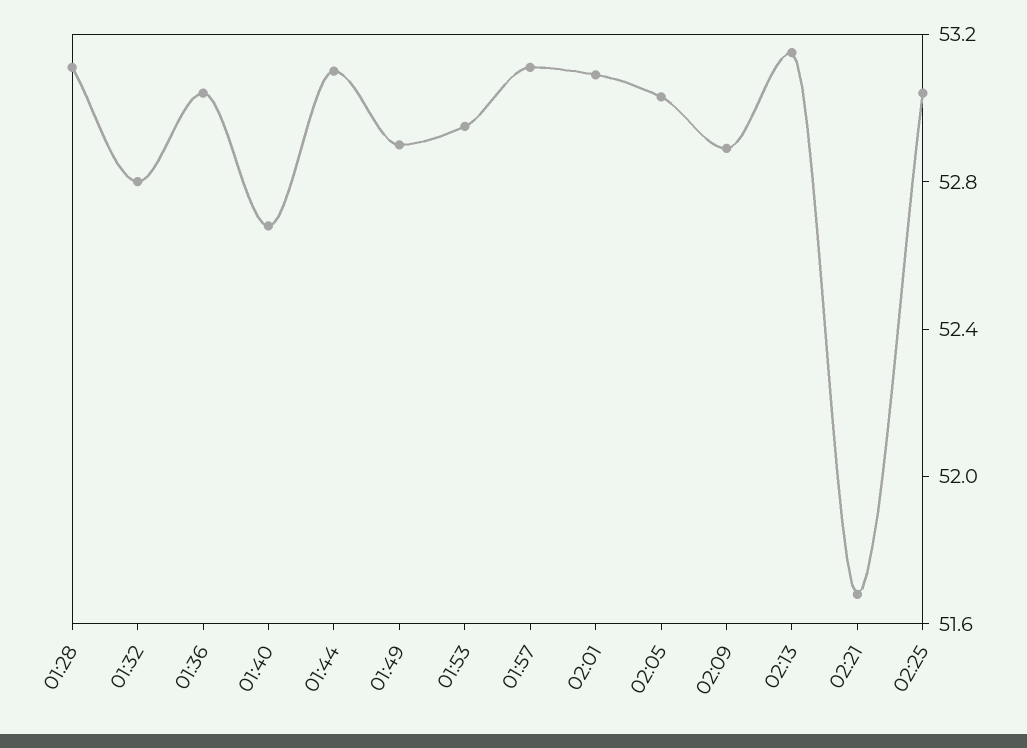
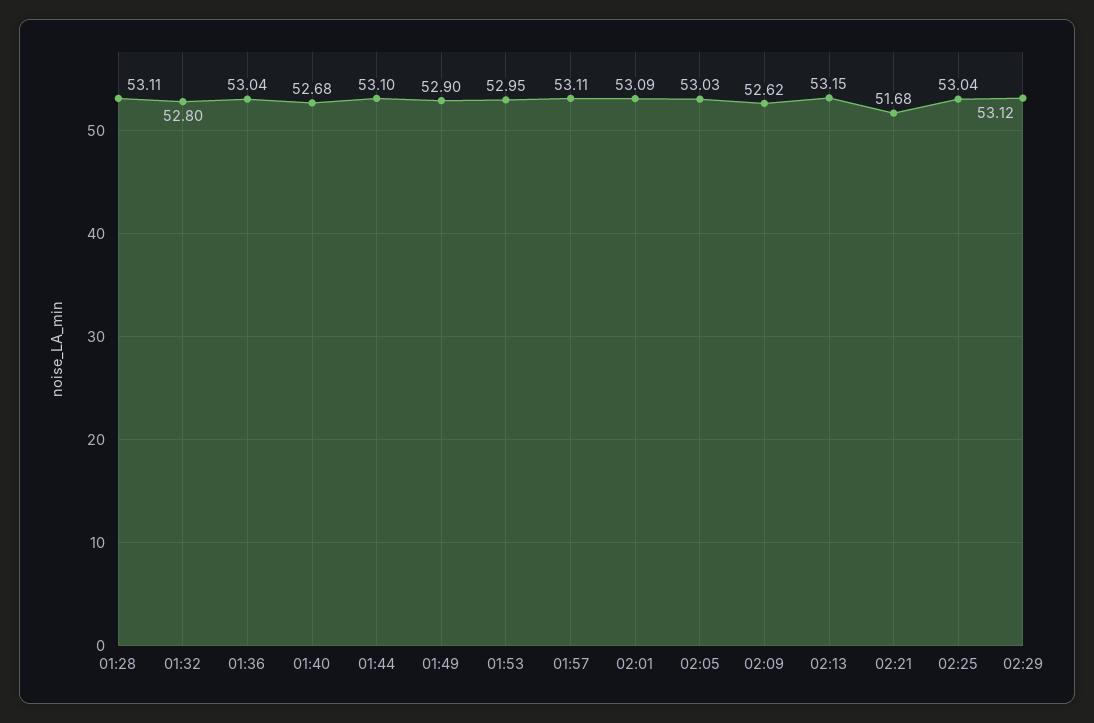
02:09: 52.9 -> 52.62
02:29: none -> 53.12

